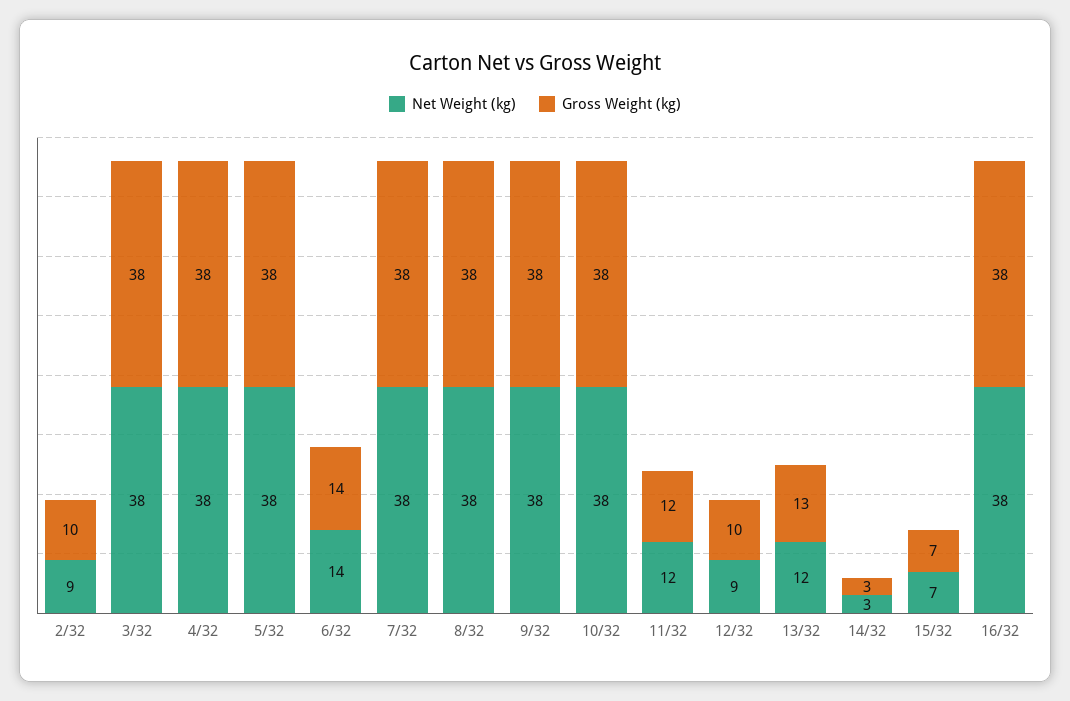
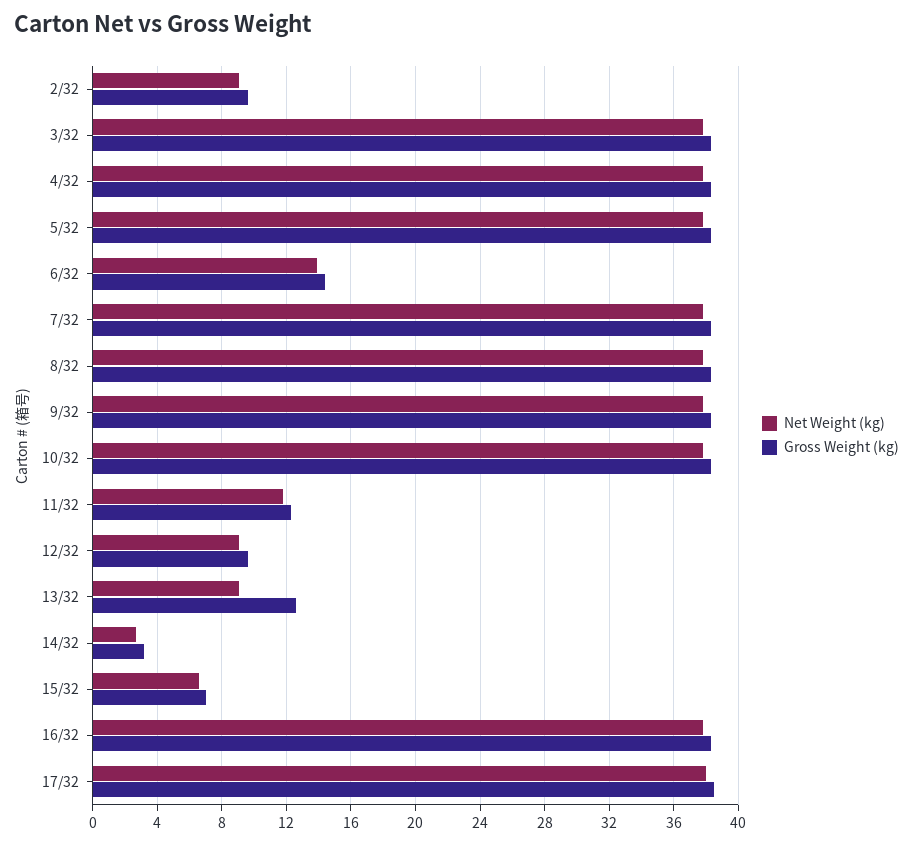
Net Weight (kg), 13/32: 12 -> 9
Net Weight (kg), 17/32: none -> 38
Gross Weight (kg), 17/32: none -> 38.5

